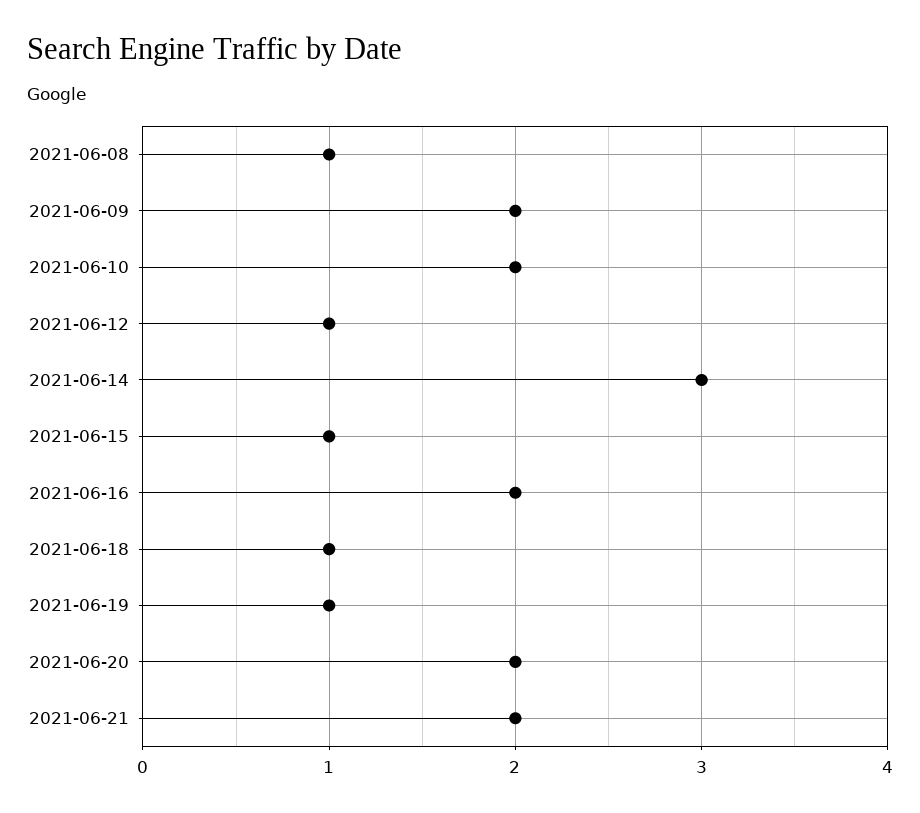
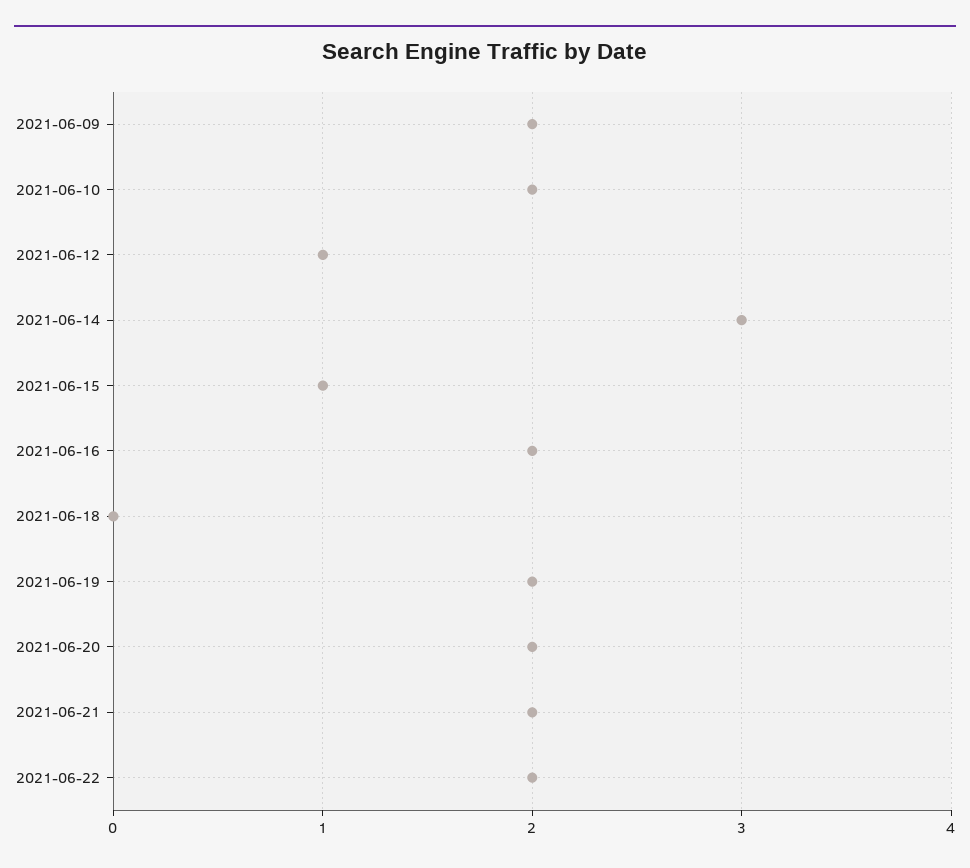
2021-06-08: 1 -> none
2021-06-18: 1 -> 0
2021-06-19: 1 -> 2
2021-06-22: none -> 2

